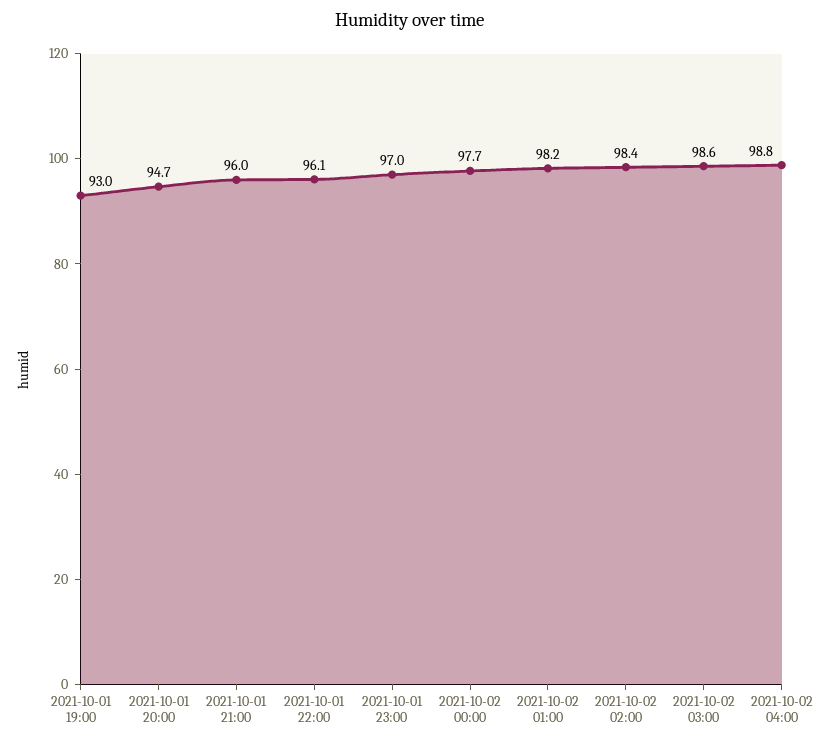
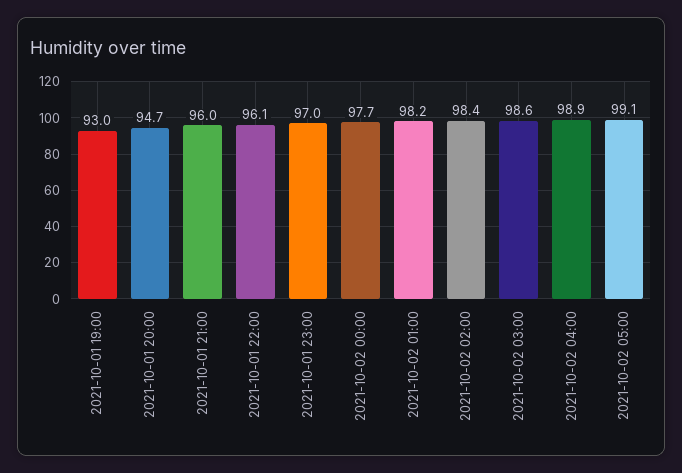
2021-10-02 04:00: 98.8 -> 98.9
2021-10-02 05:00: none -> 99.1

